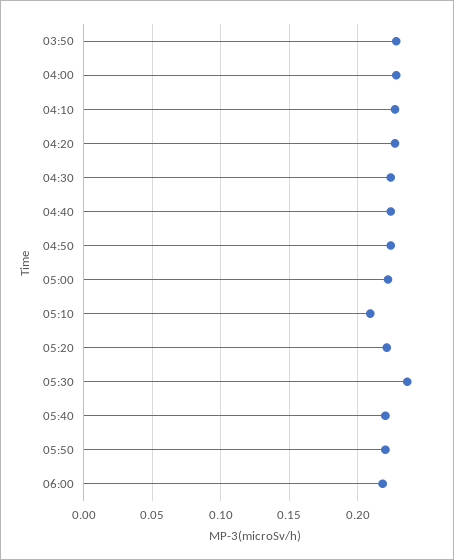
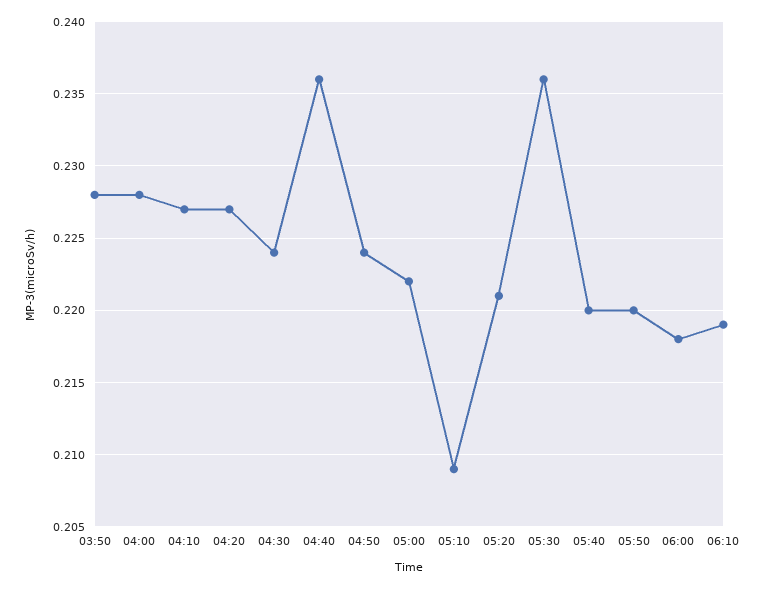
04:40: 0.225 -> 0.236
06:10: none -> 0.219

